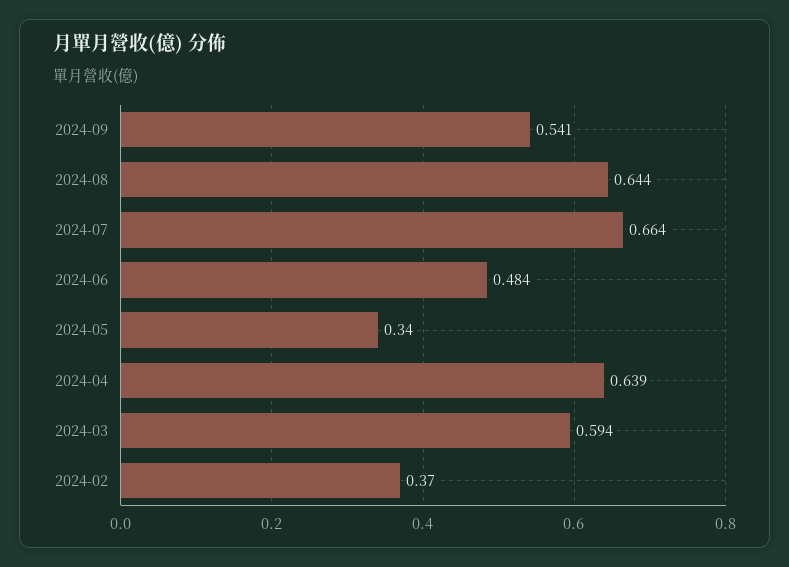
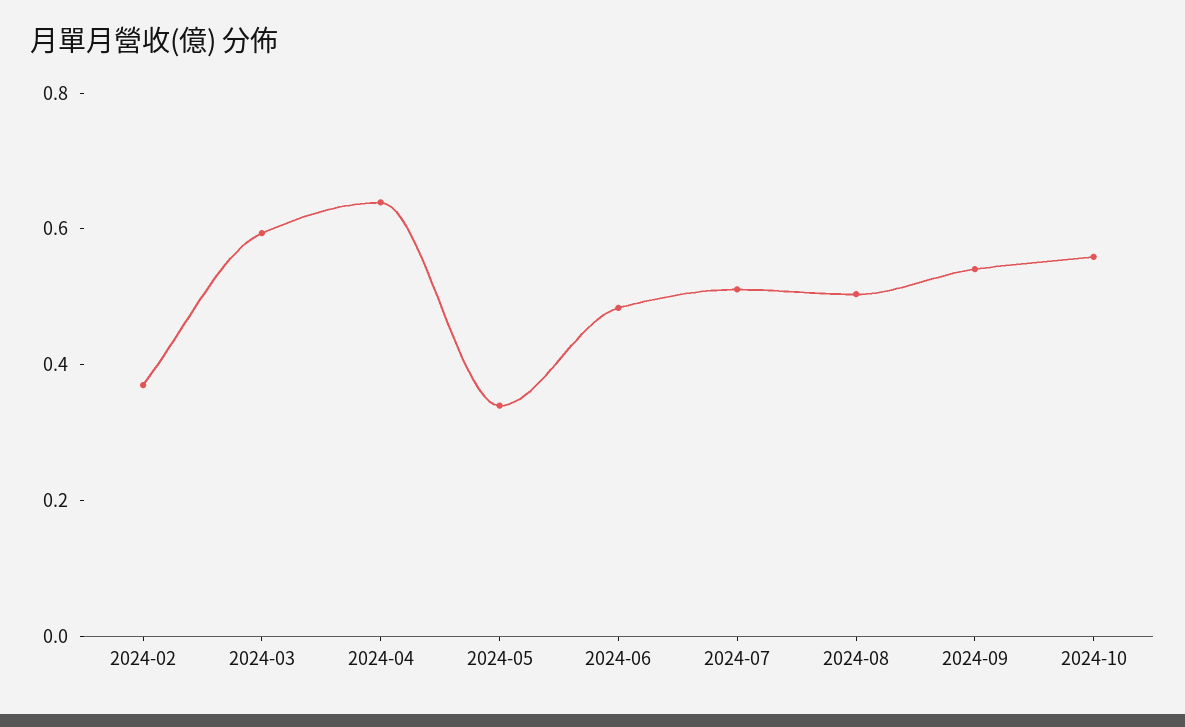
2024-08: 0.644 -> 0.5
2024-07: 0.664 -> 0.5
2024-10: none -> 0.55

